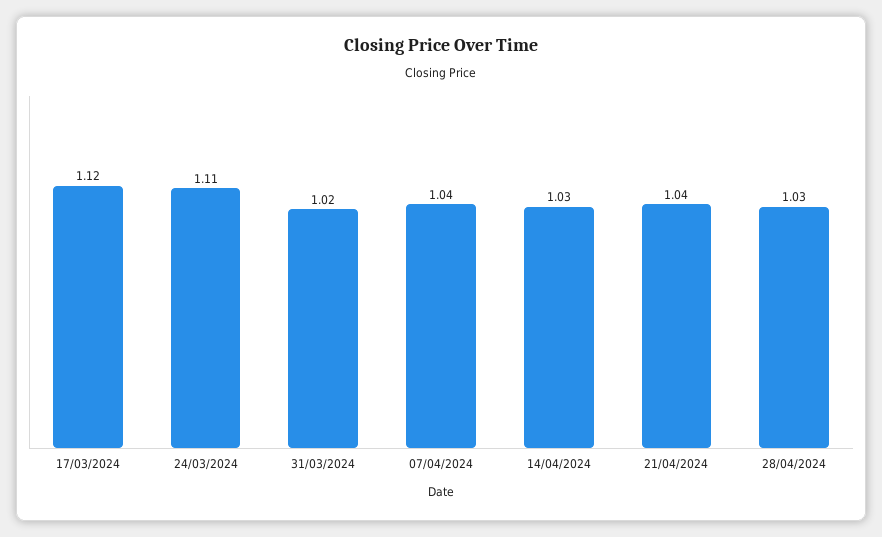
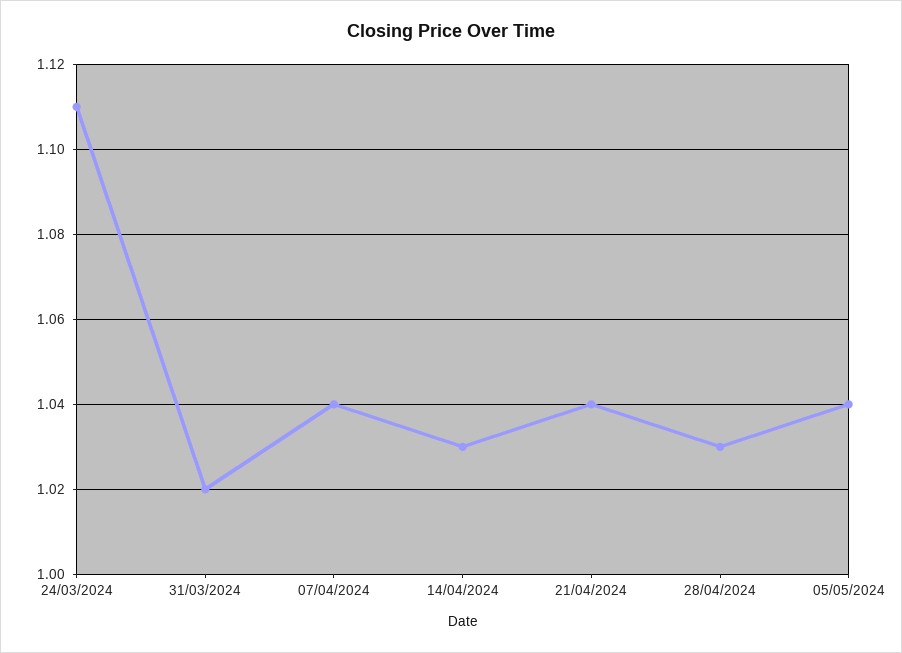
17/03/2024: 1.12 -> none
05/05/2024: none -> 1.04

